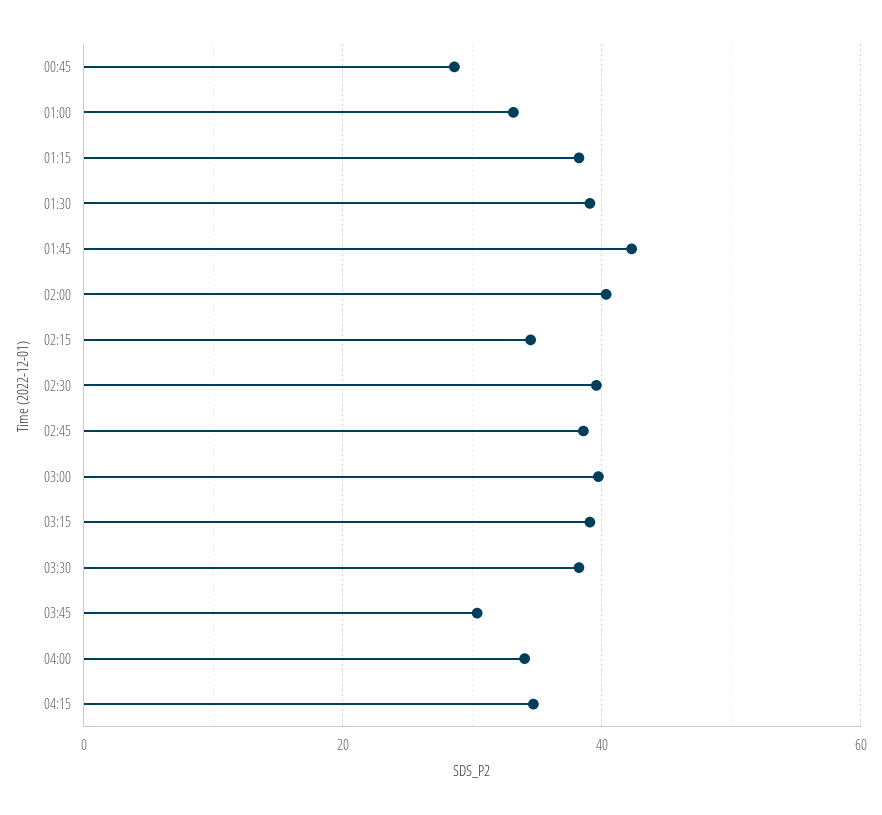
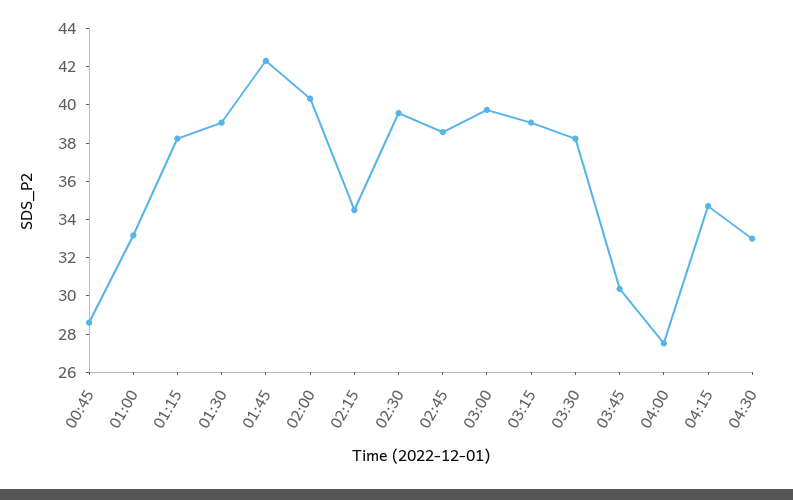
04:00: 34 -> 27.5
04:30: none -> 33

